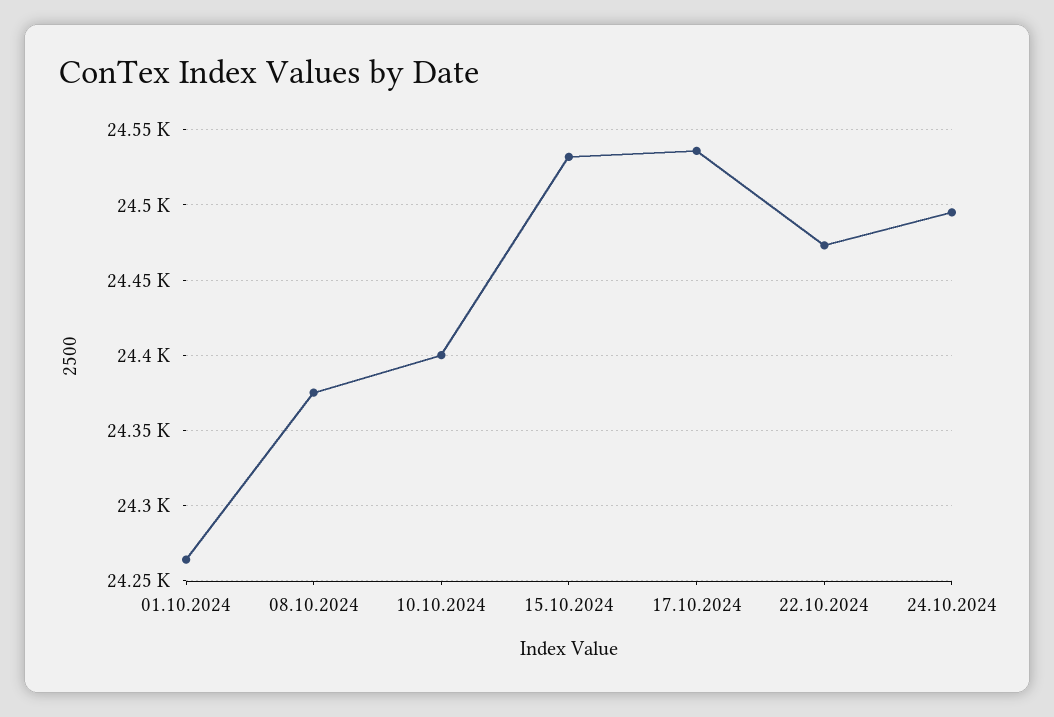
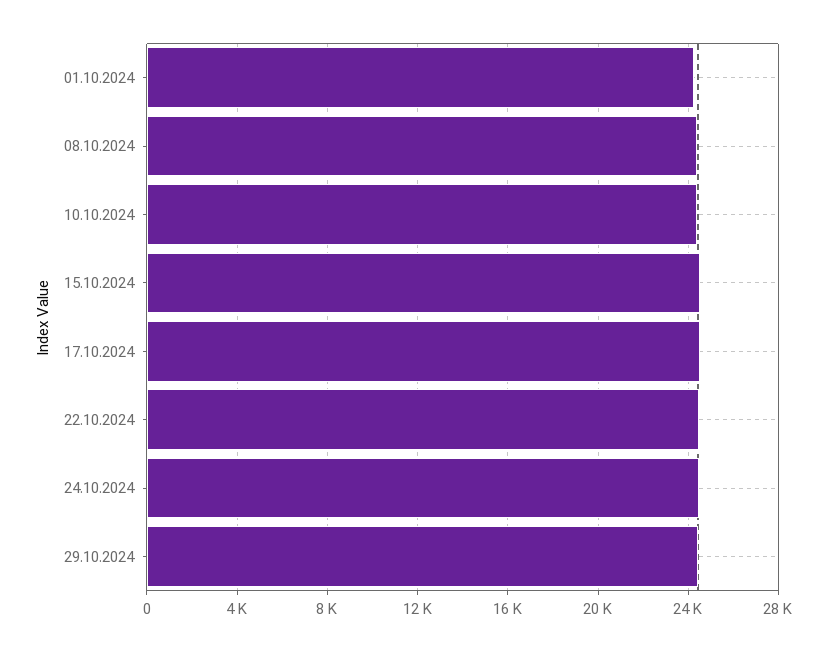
29.10.2024: none -> 24500

